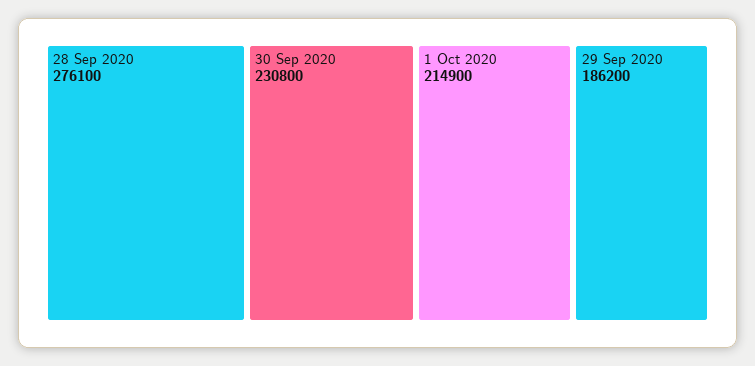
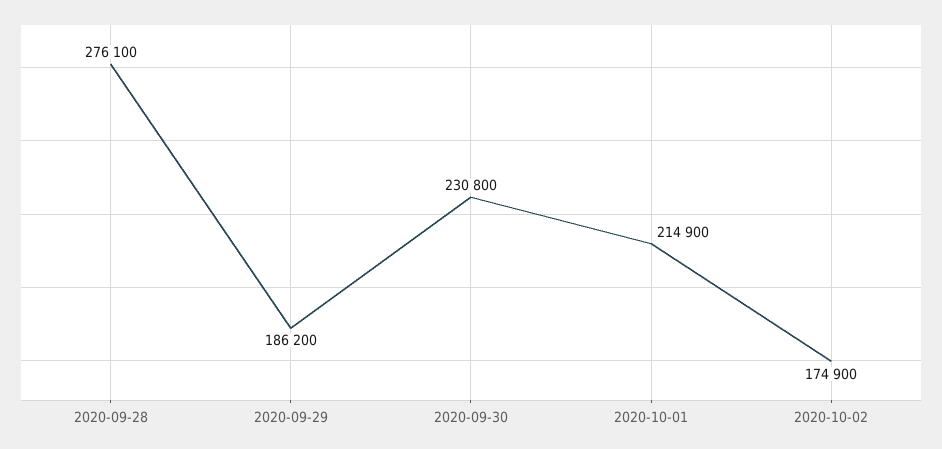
2020-10-02: none -> 174900

